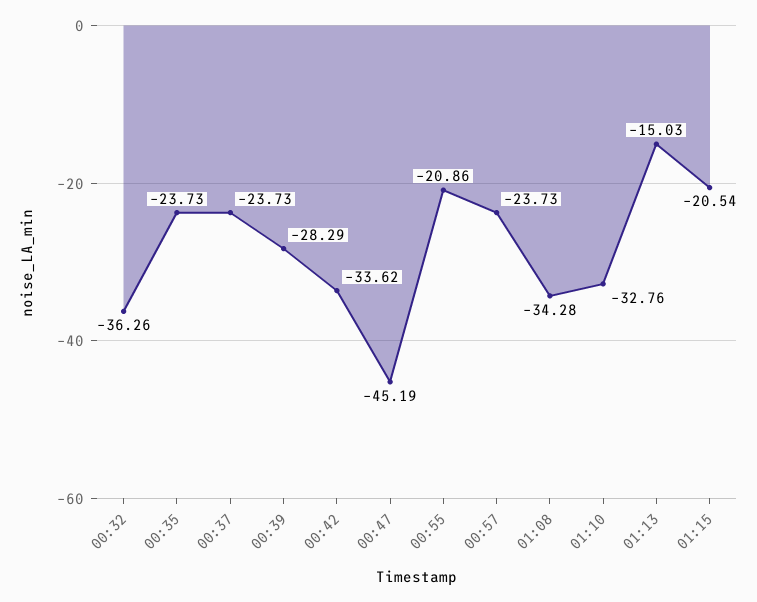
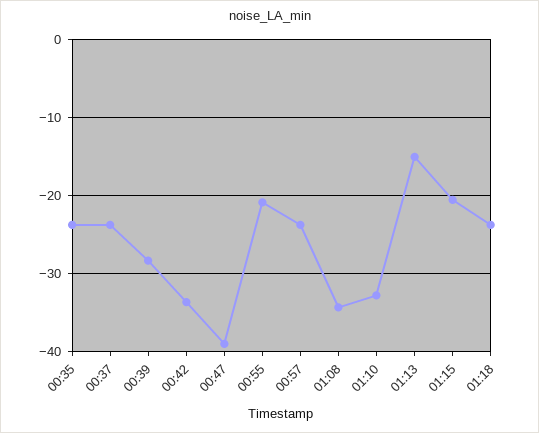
00:32: -36.26 -> none
00:47: -45.19 -> -39
01:18: none -> -24

